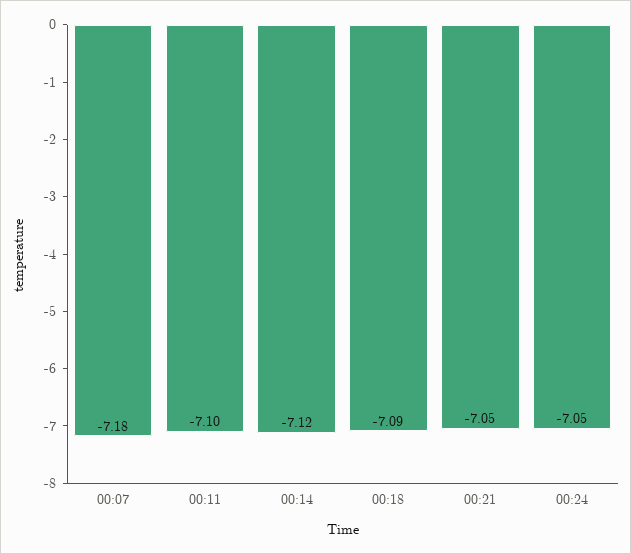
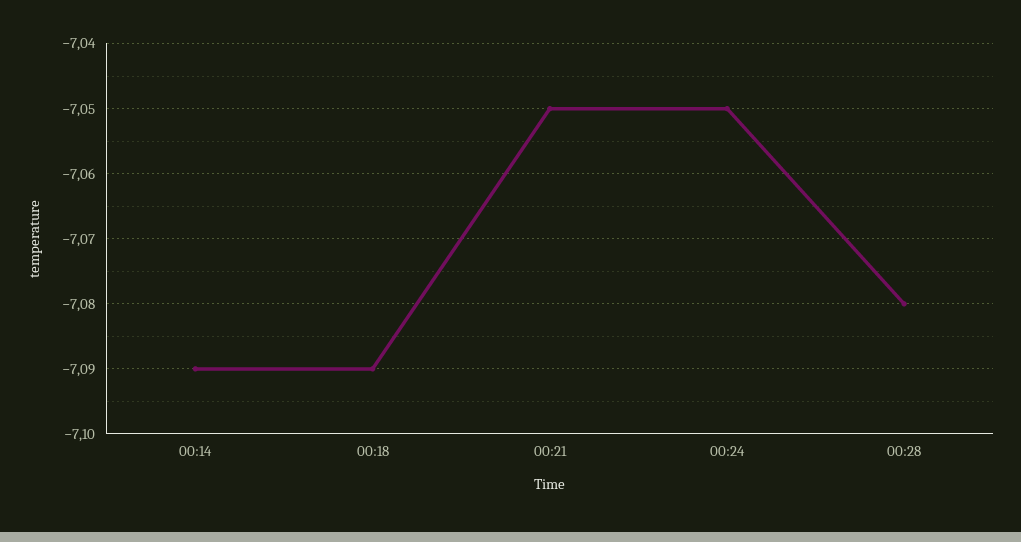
00:07: -7.18 -> none
00:11: -7.1 -> none
00:14: -7.12 -> -7.09
00:28: none -> -7.08

